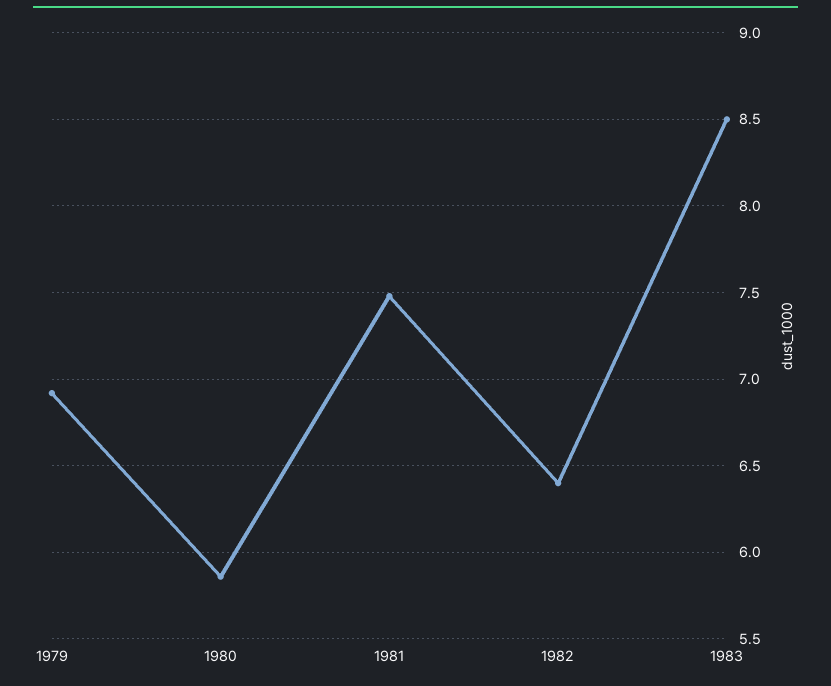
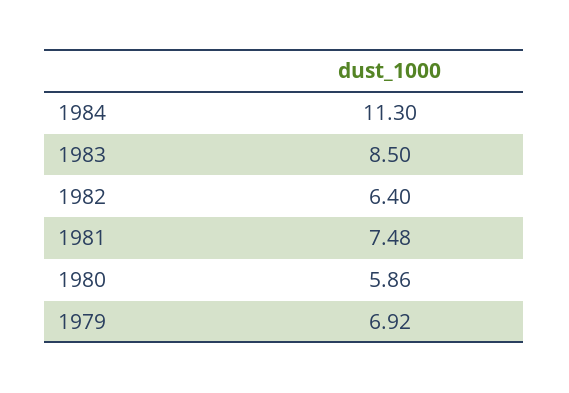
1984: none -> 11.3

